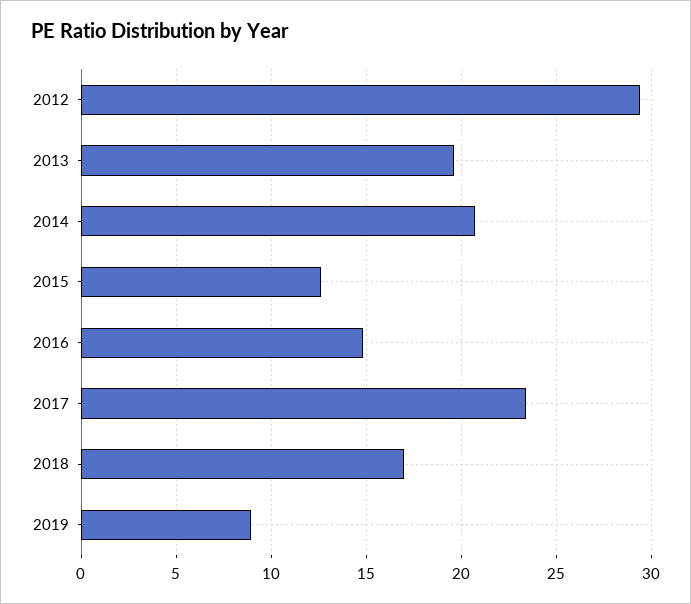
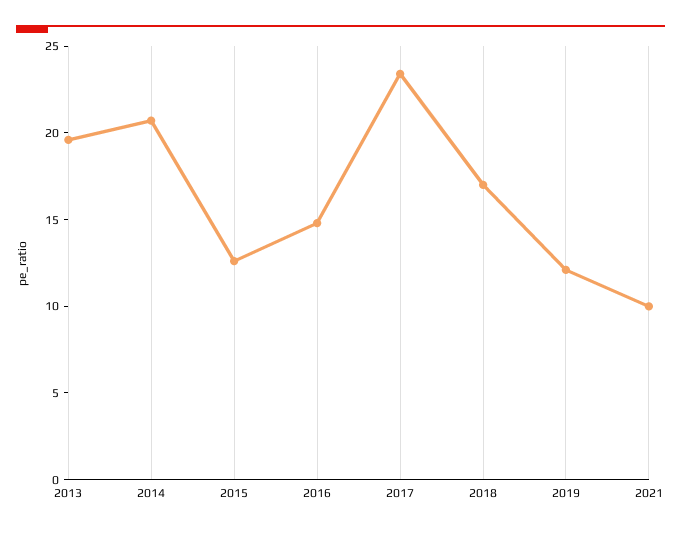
2012: 29.5 -> none
2019: 9 -> 12
2021: none -> 10

